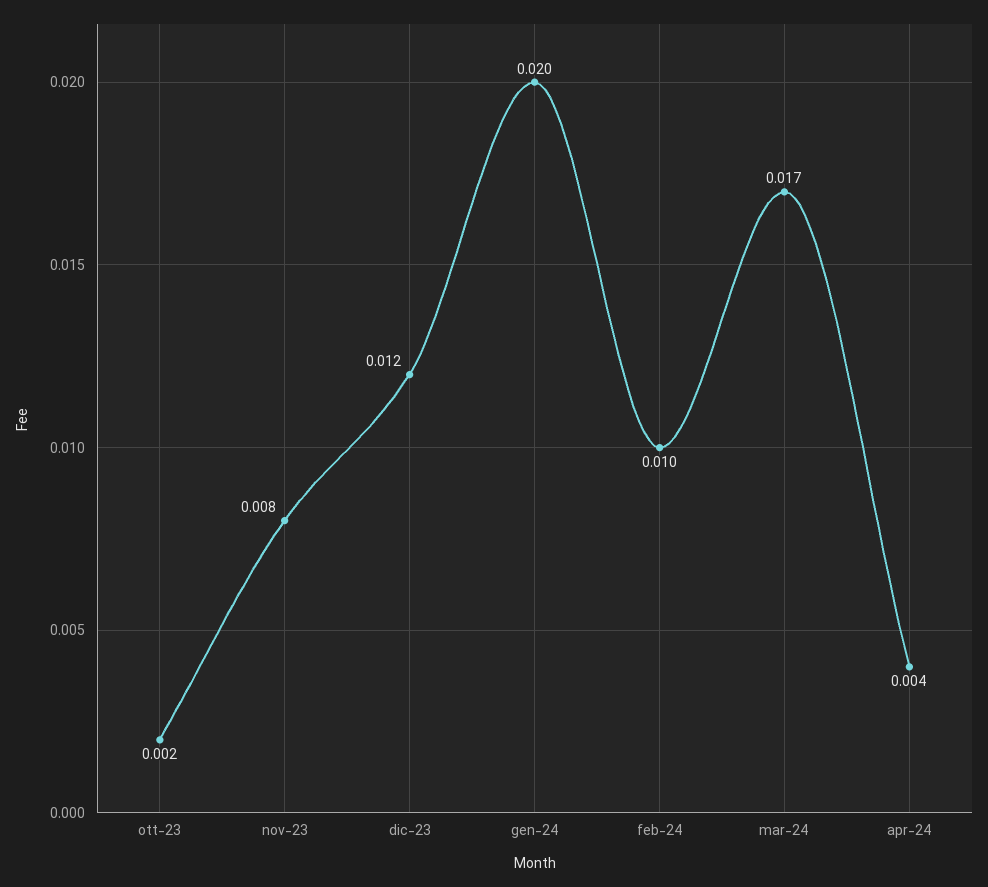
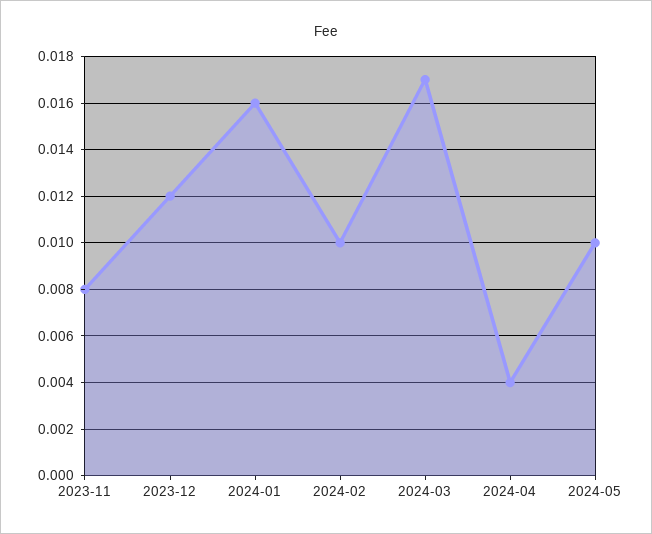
ott-23: 0.002 -> none
gen-24: 0.02 -> 0.016
2024-05: none -> 0.01

